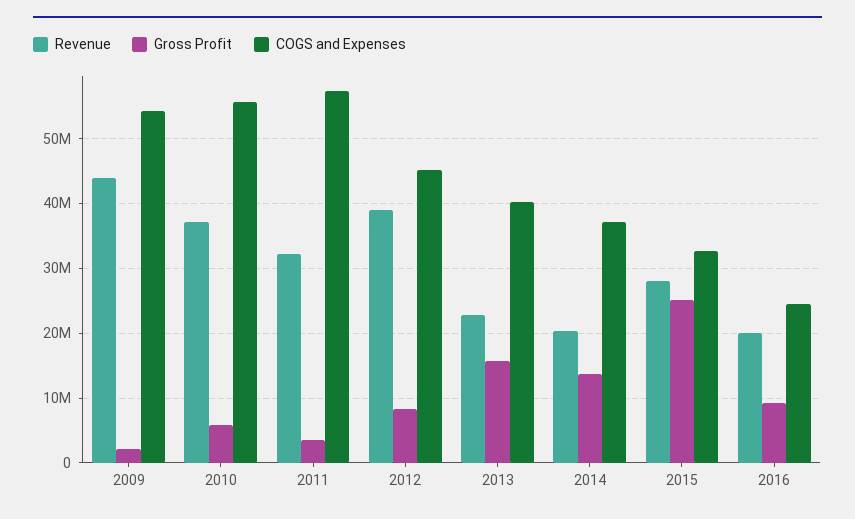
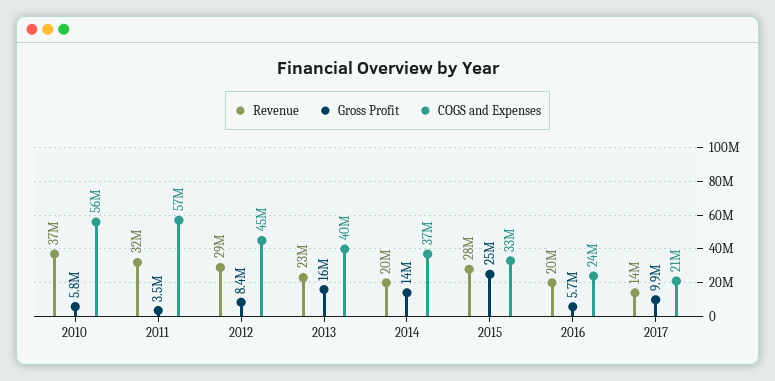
Revenue, 2009: 44000000 -> none
Gross Profit, 2009: 2000000 -> none
COGS and Expenses, 2009: 54000000 -> none
Revenue, 2012: 39000000 -> 29000000
Gross Profit, 2016: 9000000 -> 5700000
Revenue, 2017: none -> 14000000
Gross Profit, 2017: none -> 9900000
COGS and Expenses, 2017: none -> 21000000

